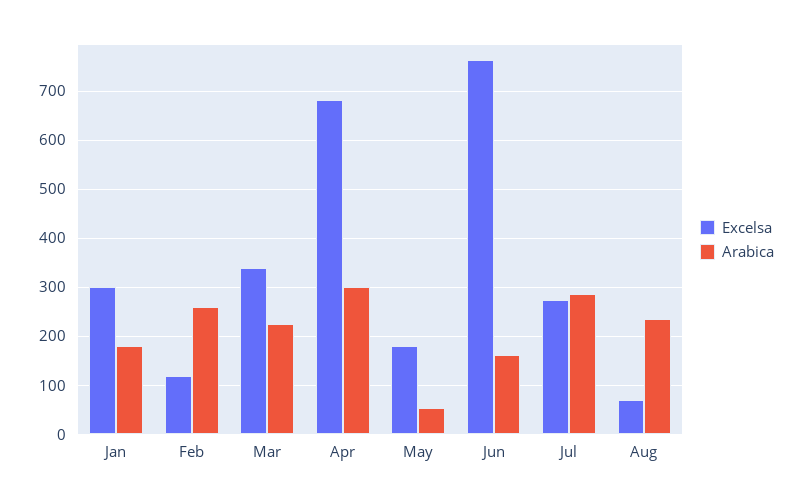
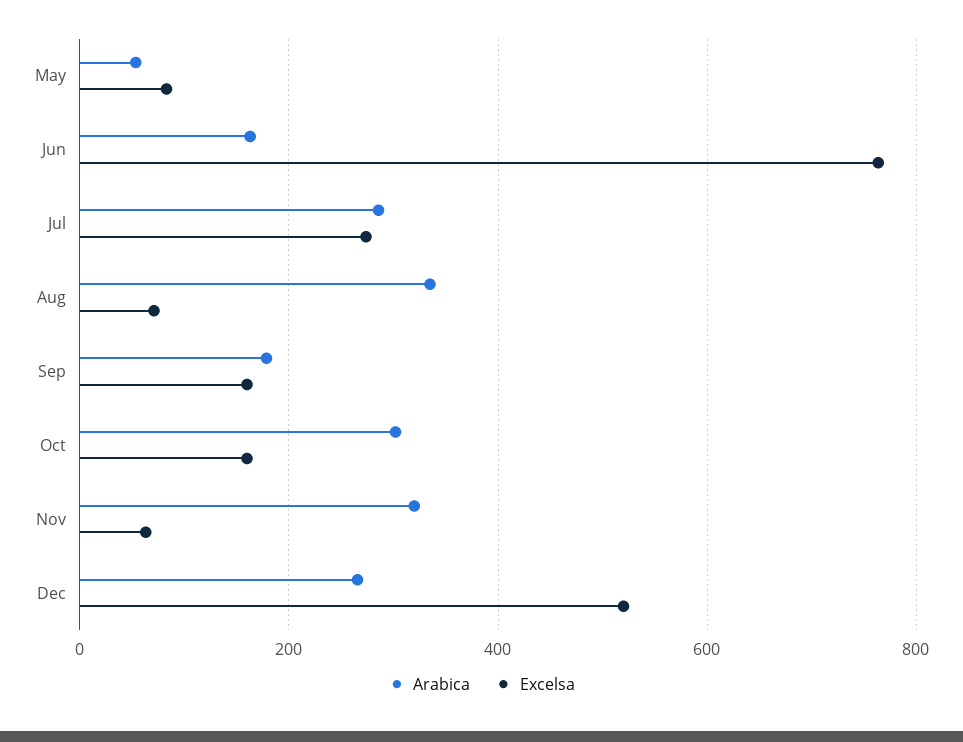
Excelsa, Jan: 300 -> none
Arabica, Jan: 180 -> none
Excelsa, Feb: 120 -> none
Arabica, Feb: 260 -> none
Excelsa, Mar: 340 -> none
Arabica, Mar: 220 -> none
Excelsa, Apr: 680 -> none
Arabica, Apr: 300 -> none
Excelsa, May: 180 -> 80
Arabica, Aug: 240 -> 340
Arabica, Sep: none -> 180
Excelsa, Sep: none -> 160
Arabica, Oct: none -> 300
Excelsa, Oct: none -> 160
Arabica, Nov: none -> 320
Excelsa, Nov: none -> 60
Arabica, Dec: none -> 260
Excelsa, Dec: none -> 520

